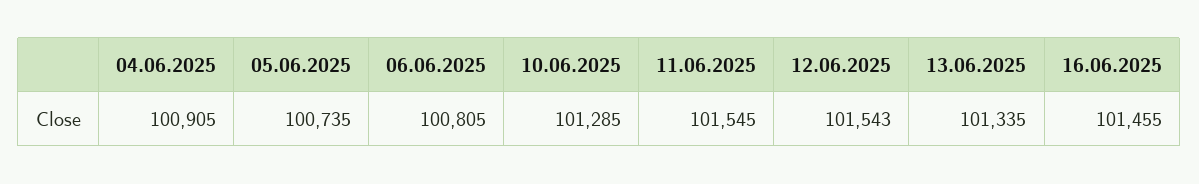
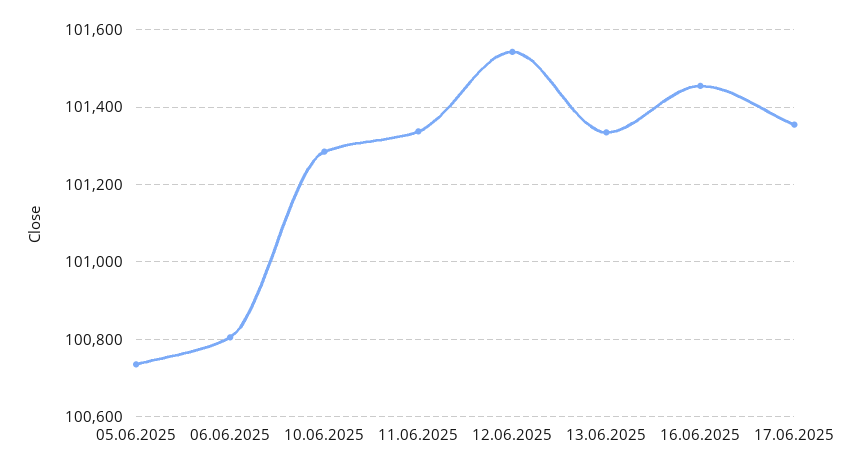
04.06.2025: 100905 -> none
11.06.2025: 101545 -> 101340
17.06.2025: none -> 101360

